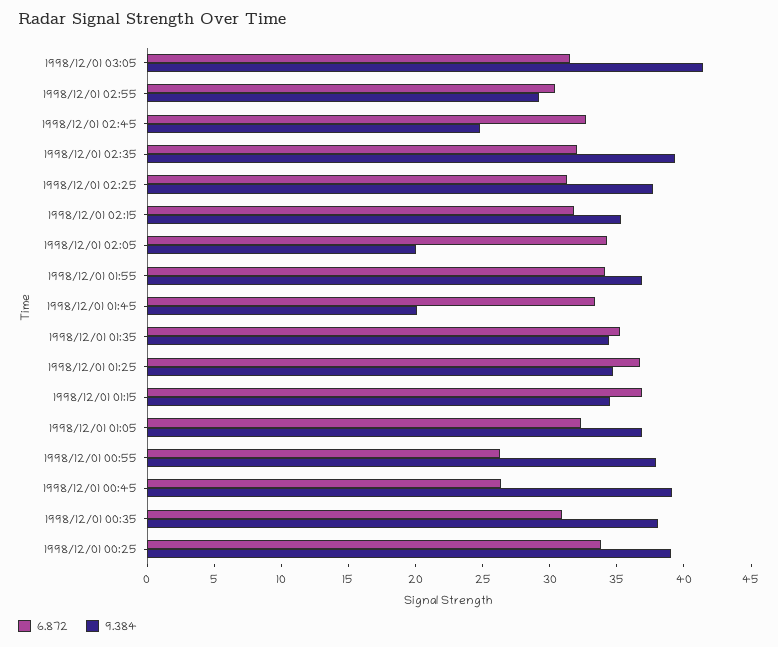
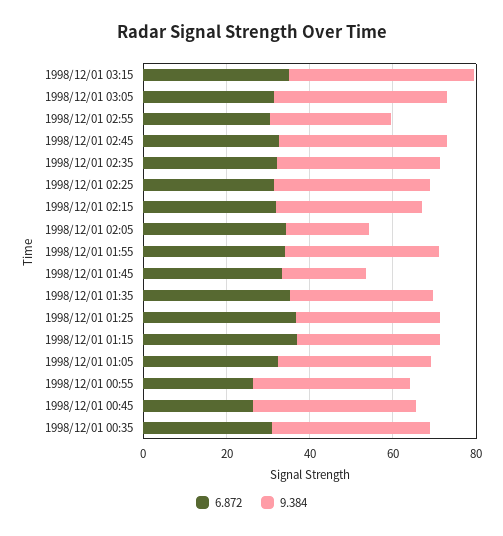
9.384, 1998/12/01 02:45: 25 -> 40
6.872, 1998/12/01 00:25: 34 -> none
9.384, 1998/12/01 00:25: 39 -> none
6.872, 1998/12/01 03:15: none -> 35
9.384, 1998/12/01 03:15: none -> 45

